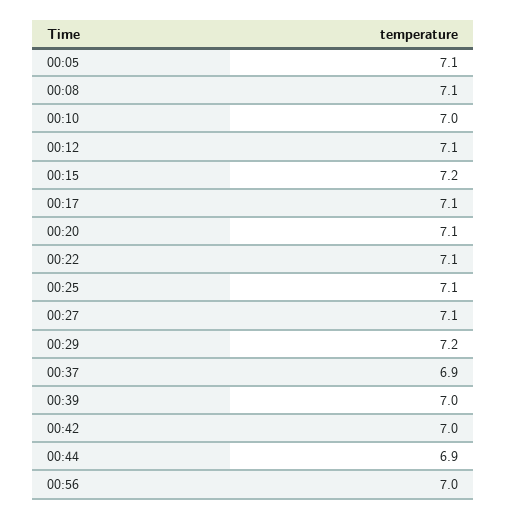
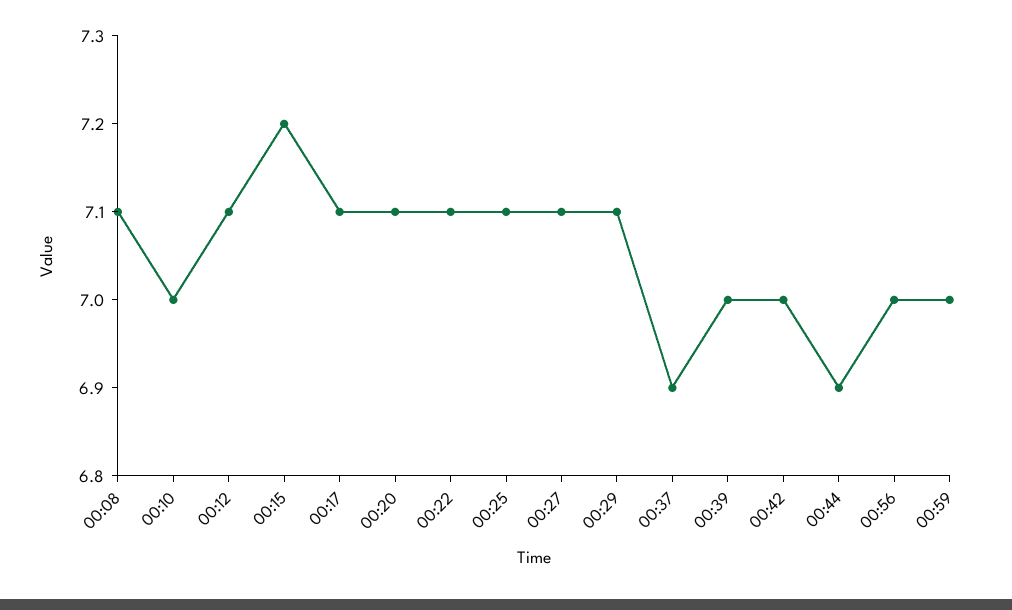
00:05: 7.1 -> none
00:29: 7.2 -> 7.1
00:59: none -> 7

